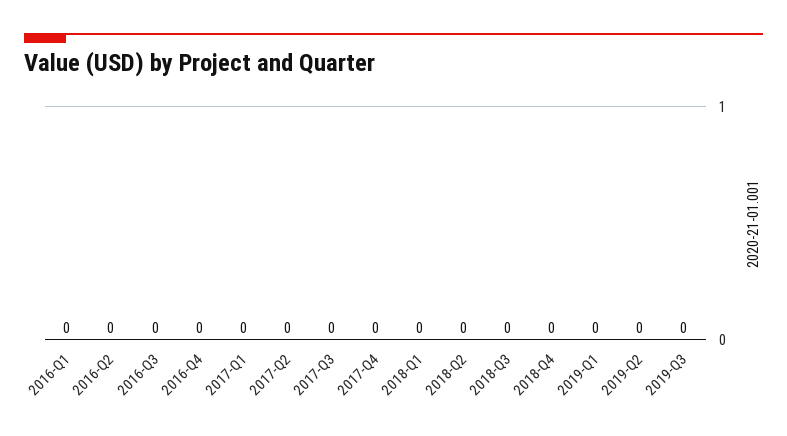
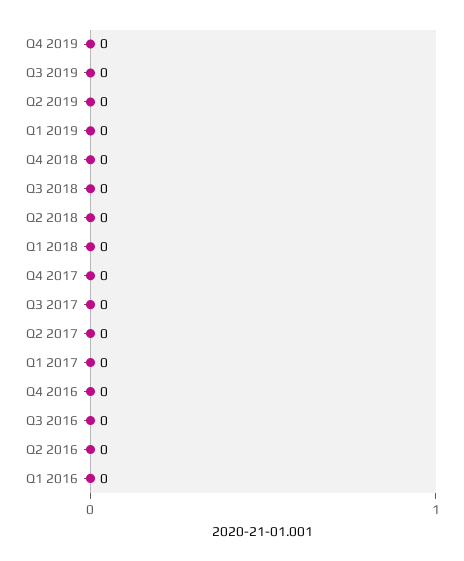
Q4 2019: none -> 0

